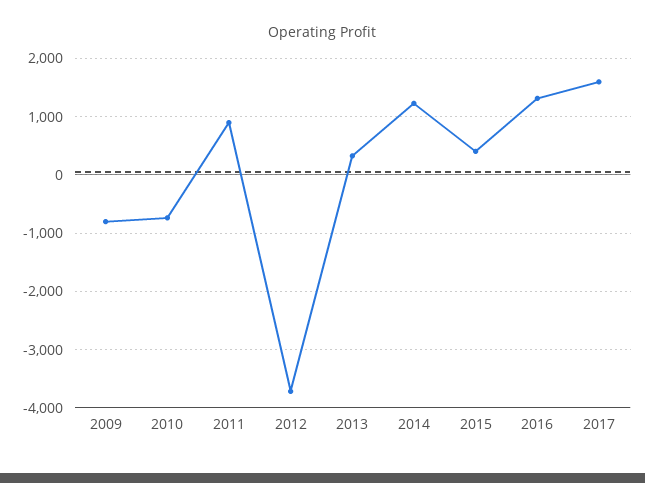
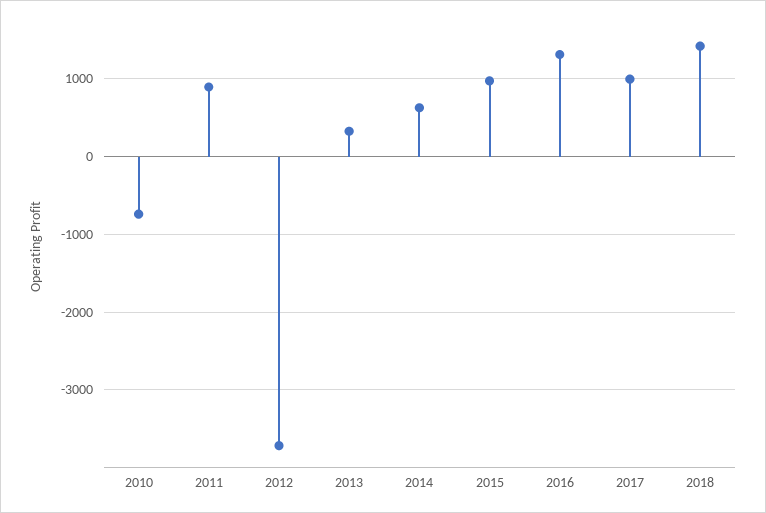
2009: -800 -> none
2014: 1200 -> 600
2015: 400 -> 1000
2017: 1600 -> 1000
2018: none -> 1400

